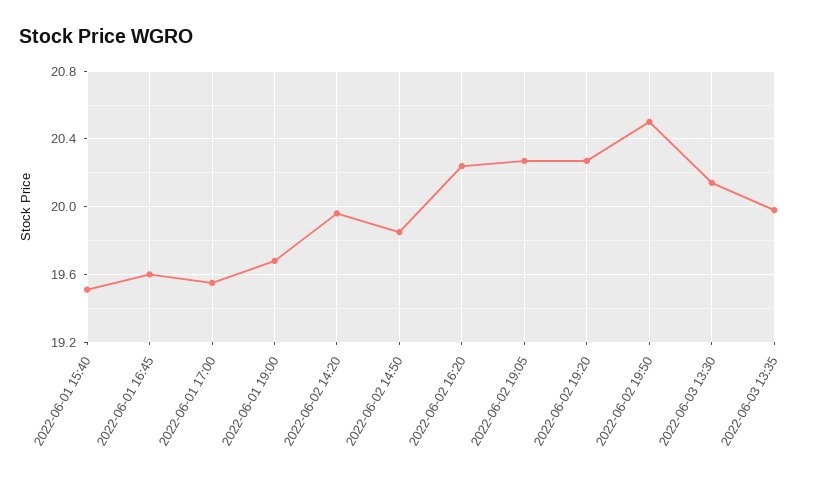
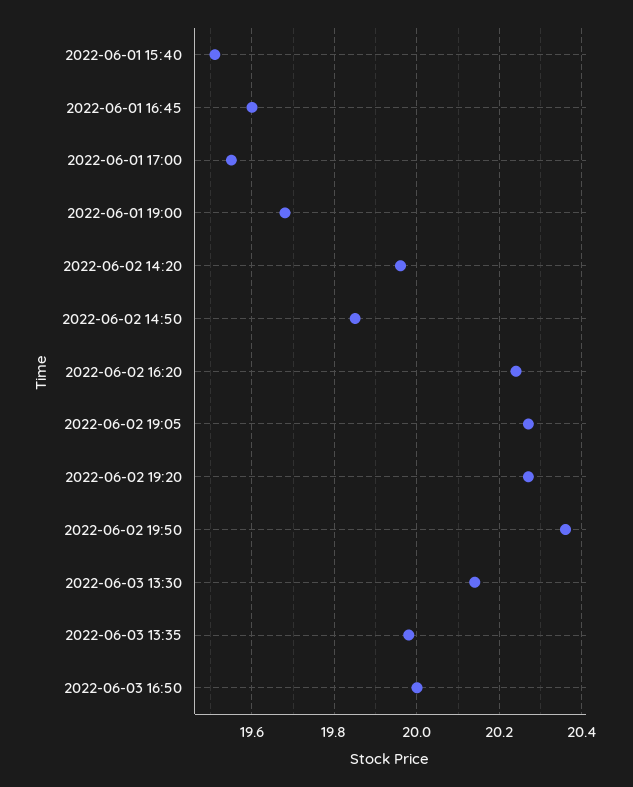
2022-06-02 19:50: 20.5 -> 20.35
2022-06-03 16:50: none -> 20

